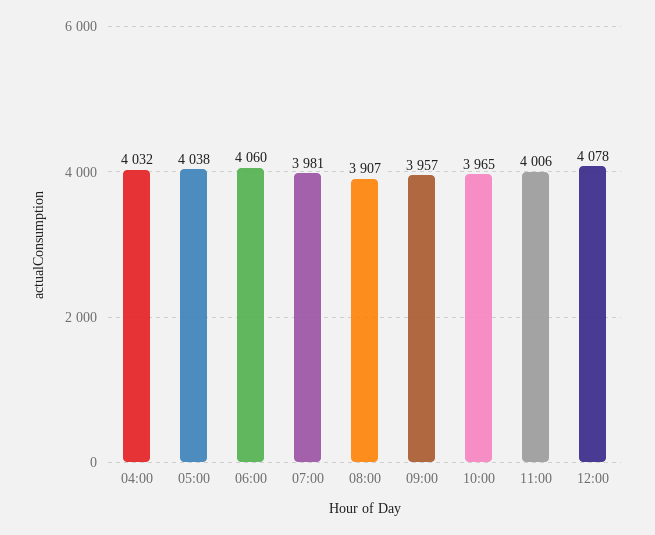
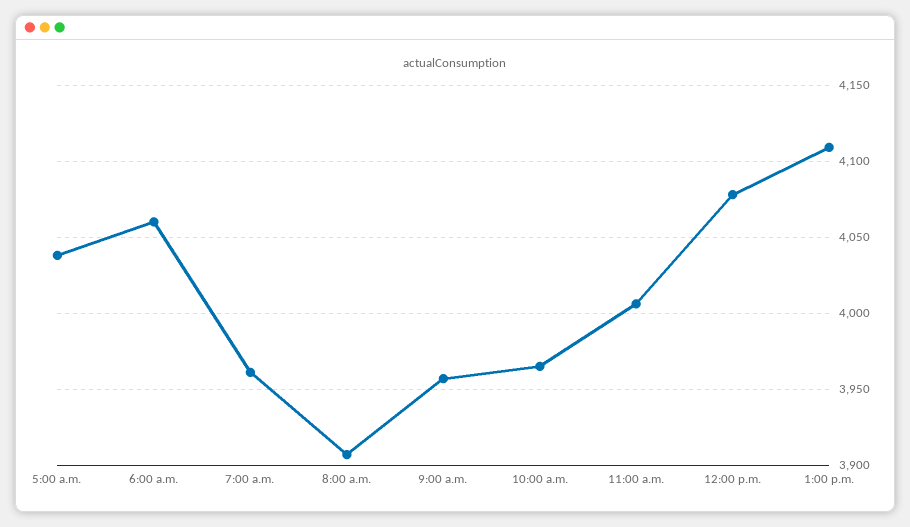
04:00: 4032 -> none
07:00: 3981 -> 3960
1:00 p.m.: none -> 4110

